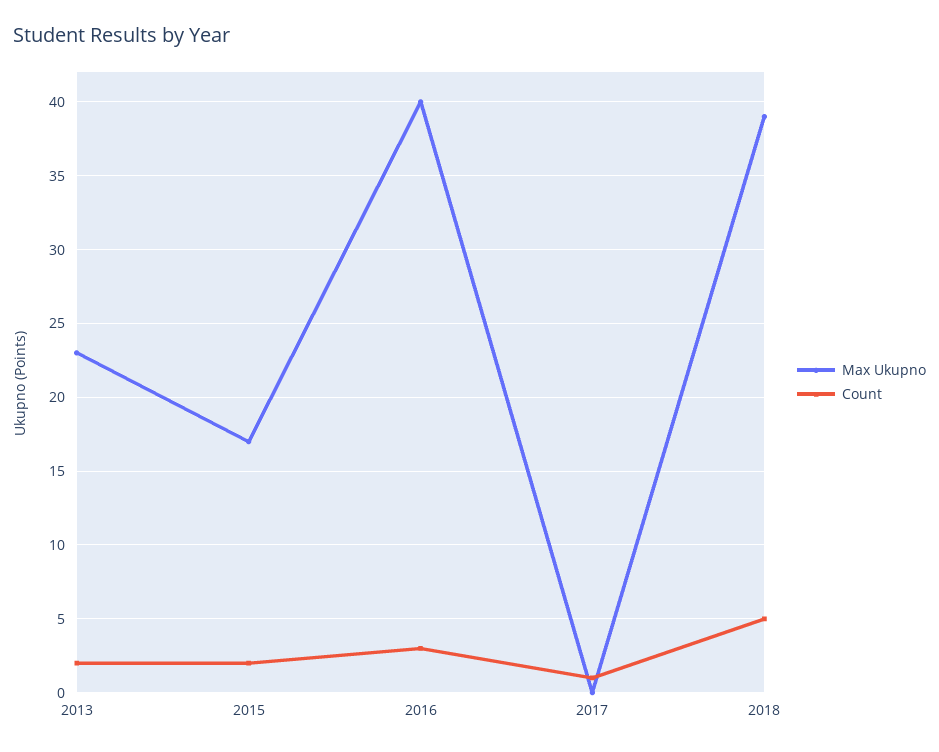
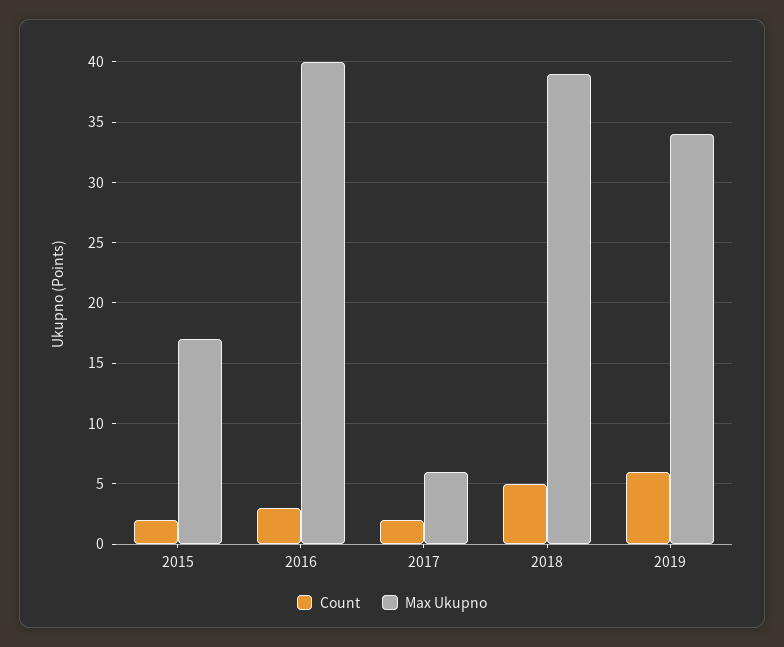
Max Ukupno, 2013: 23 -> none
Count, 2013: 2 -> none
Max Ukupno, 2017: 0 -> 6
Count, 2017: 1 -> 2
Count, 2019: none -> 6
Max Ukupno, 2019: none -> 34

